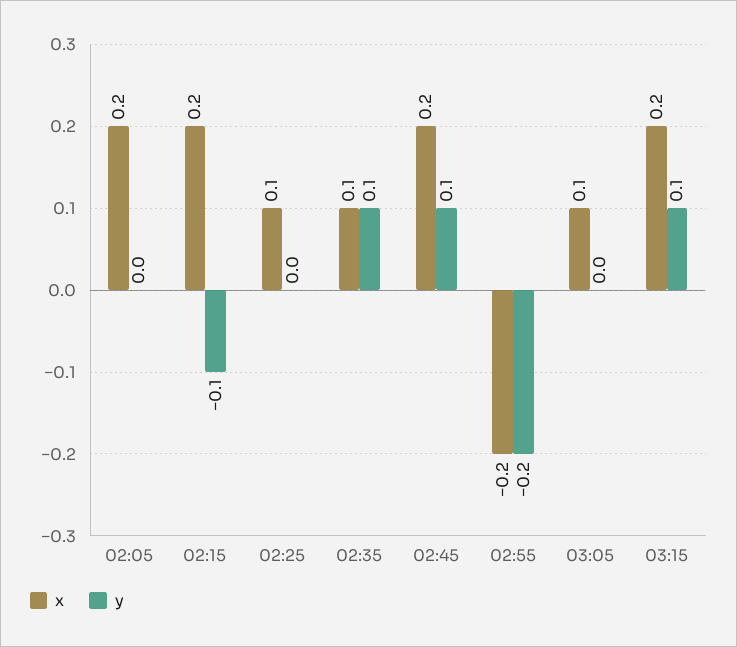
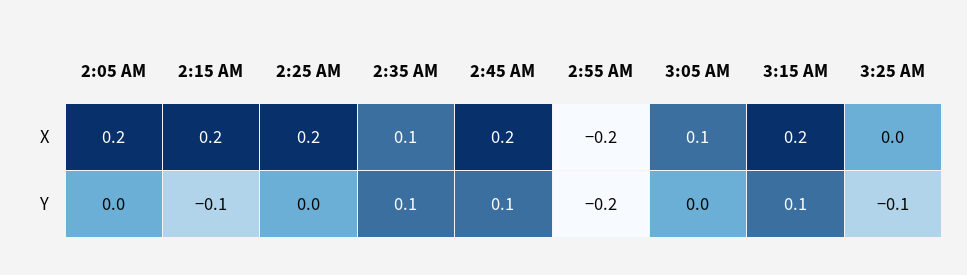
x, 02:25: 0.1 -> 0.2
x, 3:25 AM: none -> 0
y, 3:25 AM: none -> -0.1

